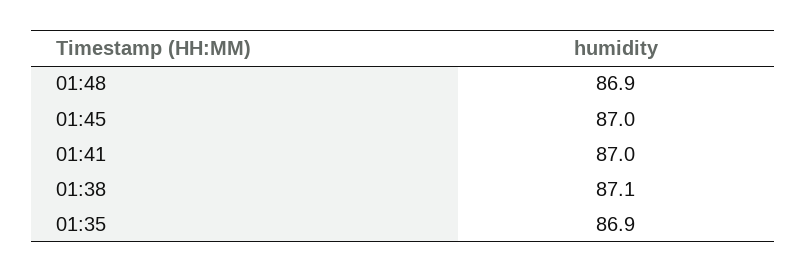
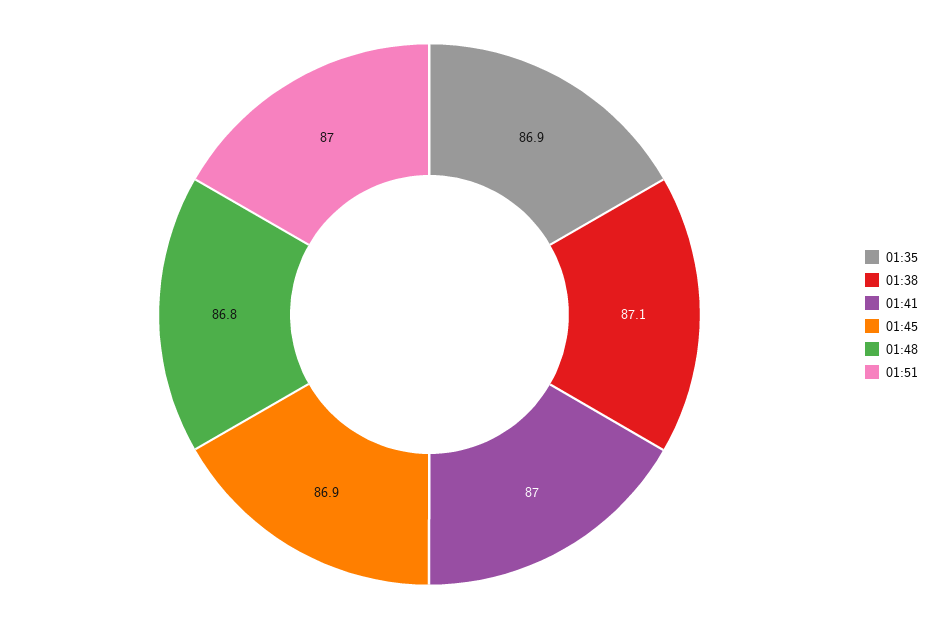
01:48: 86.9 -> 86.8
01:45: 87 -> 86.9
01:51: none -> 87

